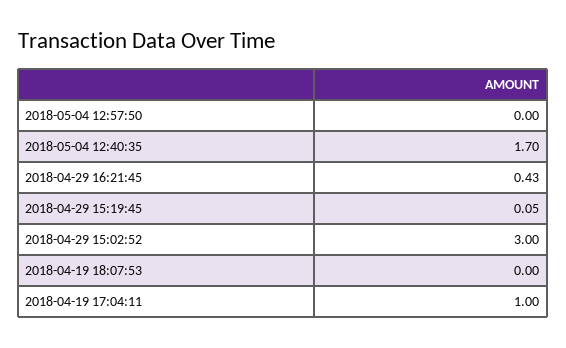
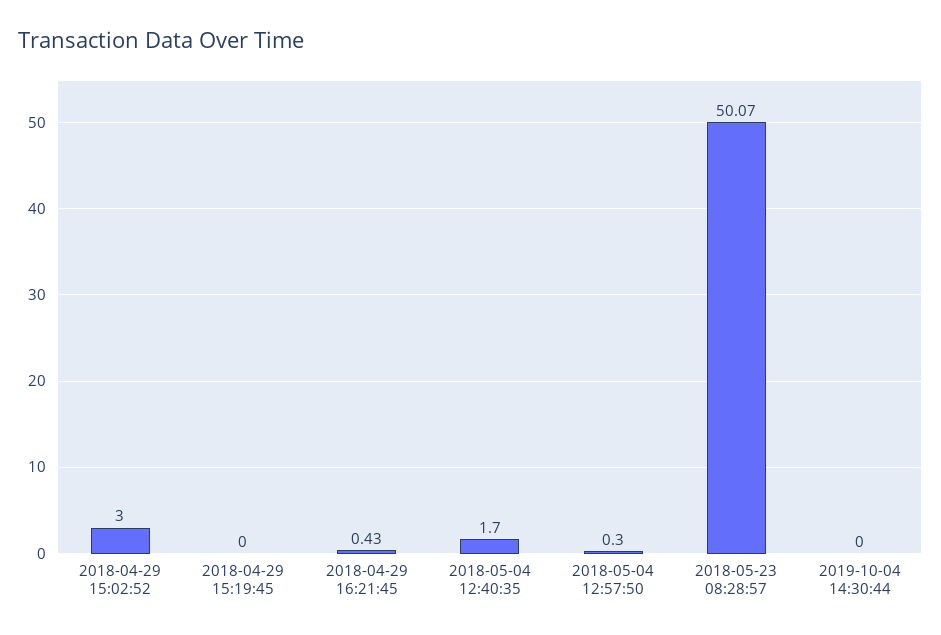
2018-05-04 12:57:50: 0 -> 0.3
2018-04-29 15:19:45: 0.05 -> 0
2018-04-19 18:07:53: 0 -> none
2018-04-19 17:04:11: 1 -> none
2018-05-23 08:28:57: none -> 50.07
2019-10-04 14:30:44: none -> 0

